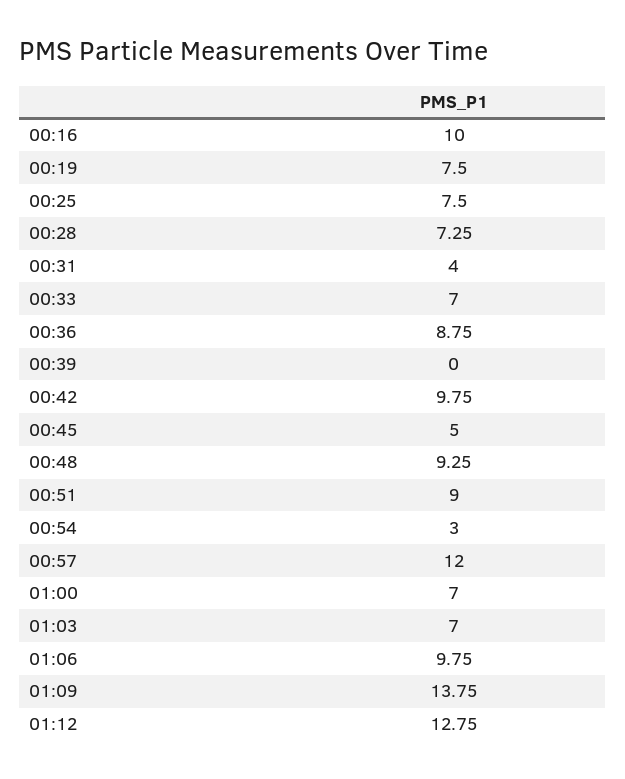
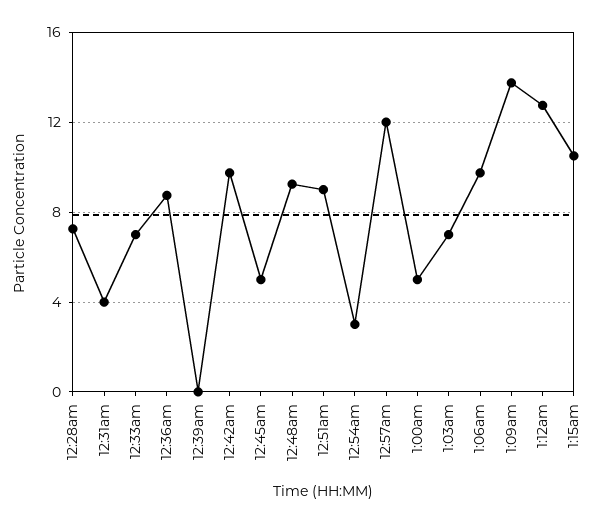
00:16: 10 -> none
00:19: 7.5 -> none
00:25: 7.5 -> none
01:00: 7 -> 5
1:15am: none -> 10.5

